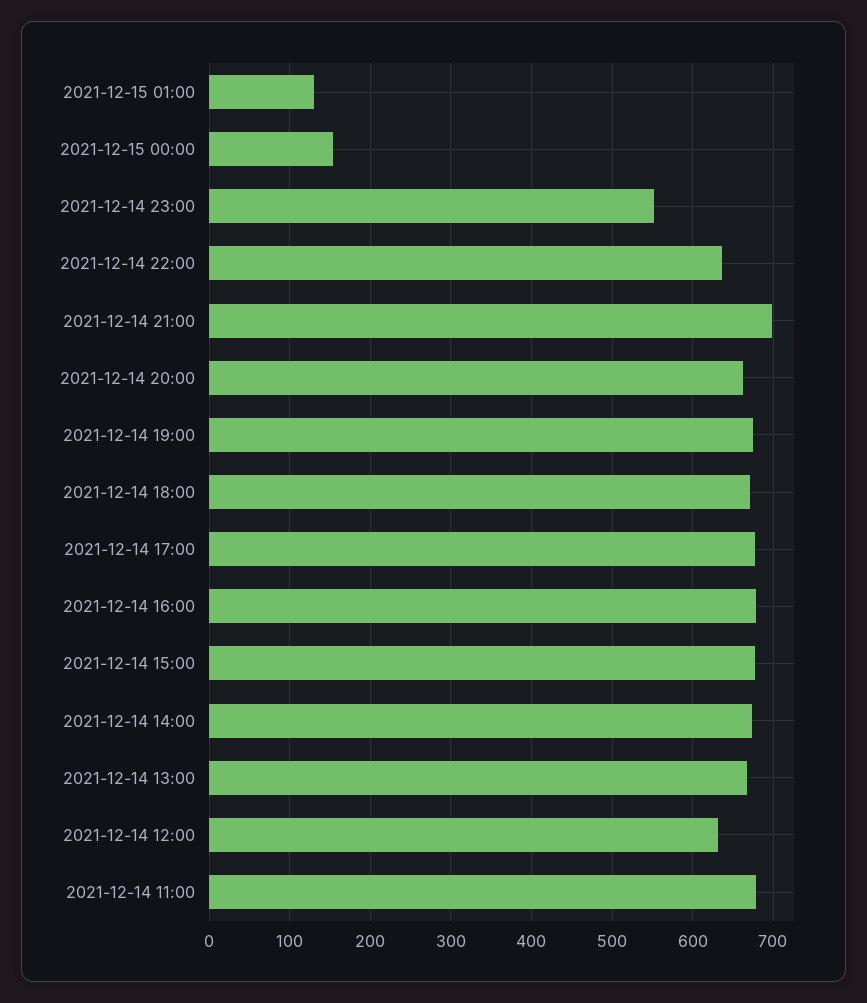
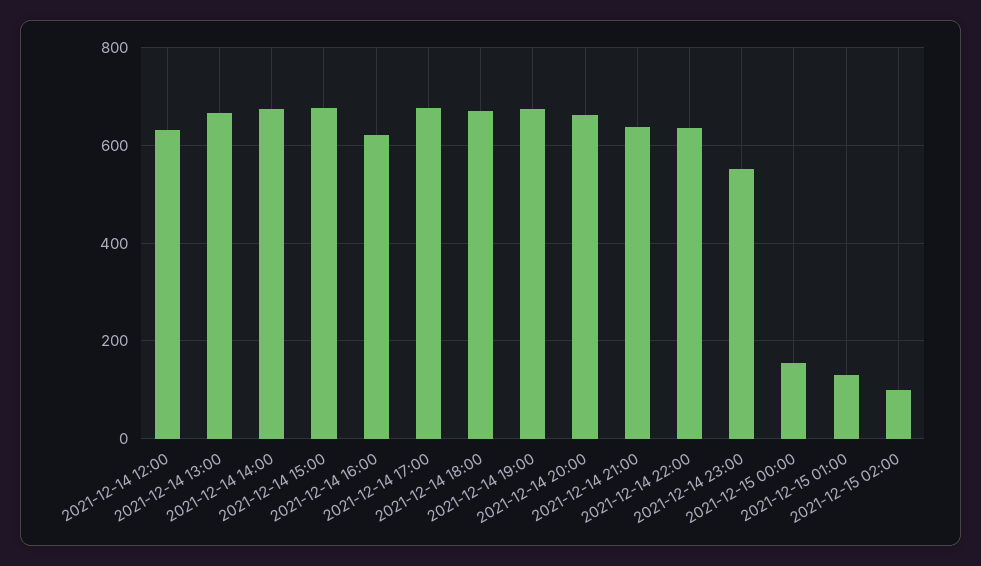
2021-12-14 21:00: 700 -> 640
2021-12-14 16:00: 680 -> 620
2021-12-14 11:00: 680 -> none
2021-12-15 02:00: none -> 100

